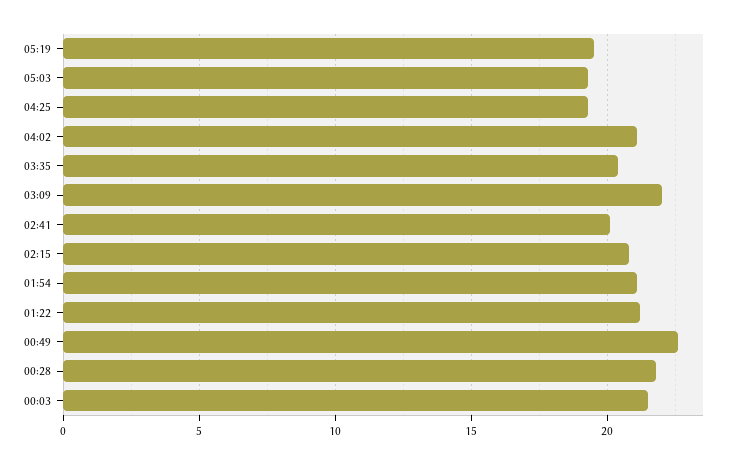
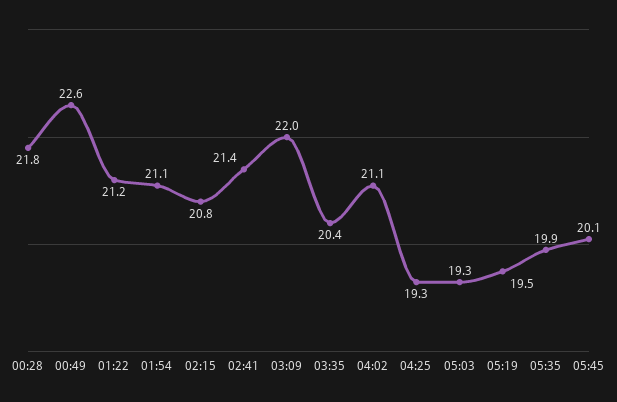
02:41: 20 -> 21.4
00:03: 21.5 -> none
05:35: none -> 19.9
05:45: none -> 20.1

